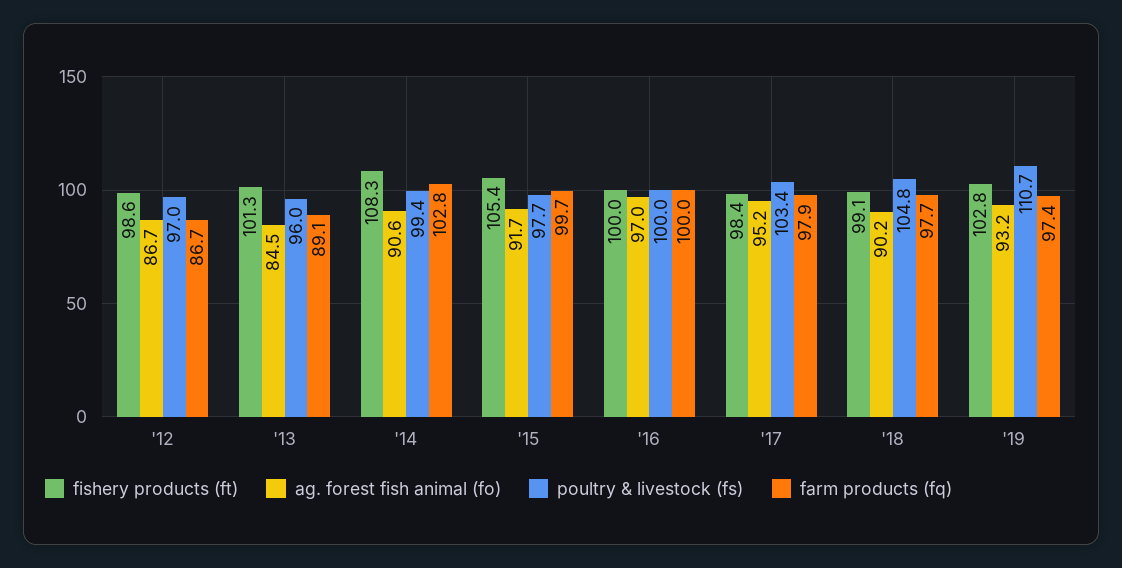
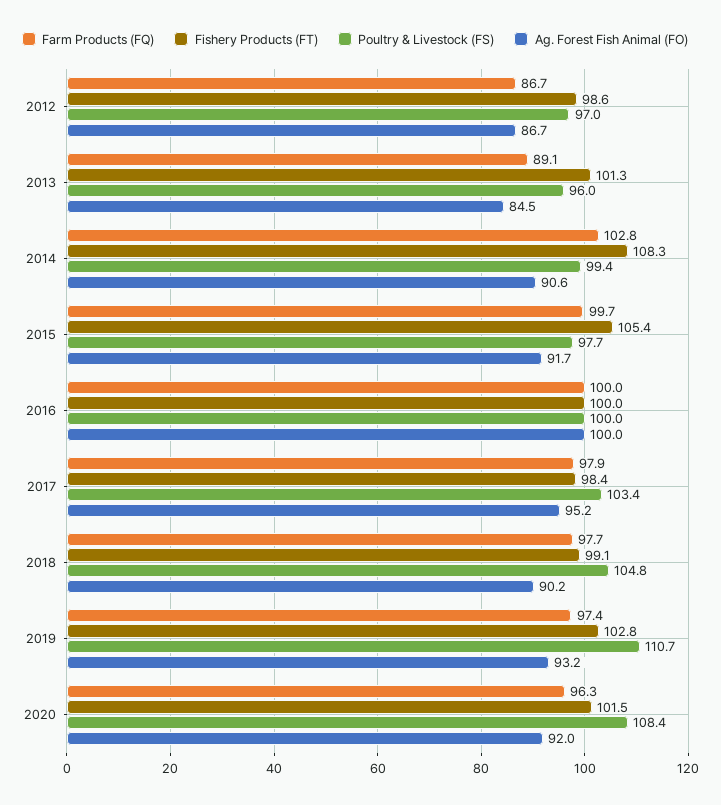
ag. forest fish animal (fo), '16: 97 -> 100
farm products (fq), 2020: none -> 96.3
fishery products (ft), 2020: none -> 101.5
poultry & livestock (fs), 2020: none -> 108.4
ag. forest fish animal (fo), 2020: none -> 92

